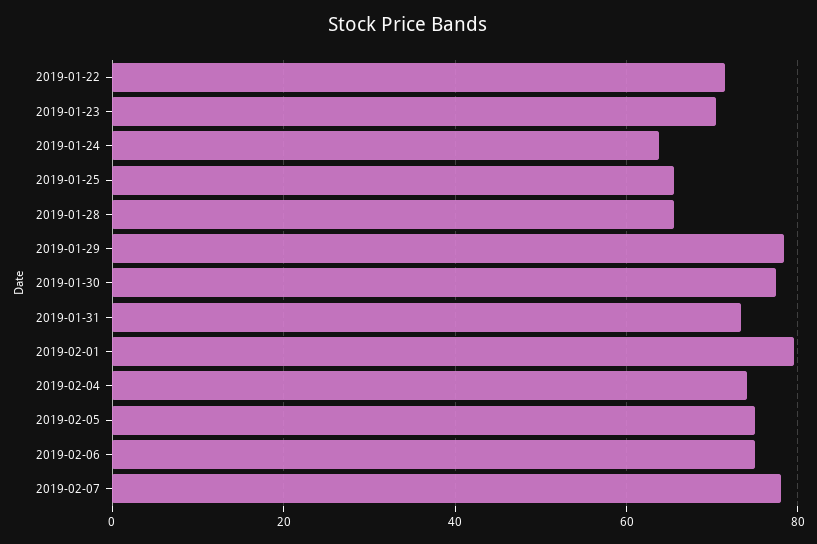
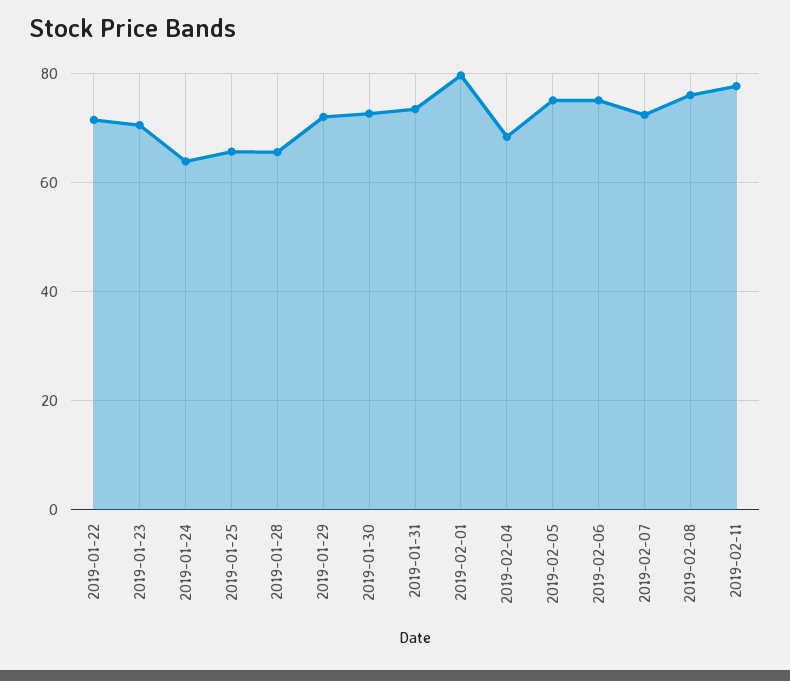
2019-01-29: 78 -> 72
2019-01-30: 78 -> 72
2019-02-04: 74 -> 68
2019-02-07: 78 -> 72
2019-02-08: none -> 76
2019-02-11: none -> 78

